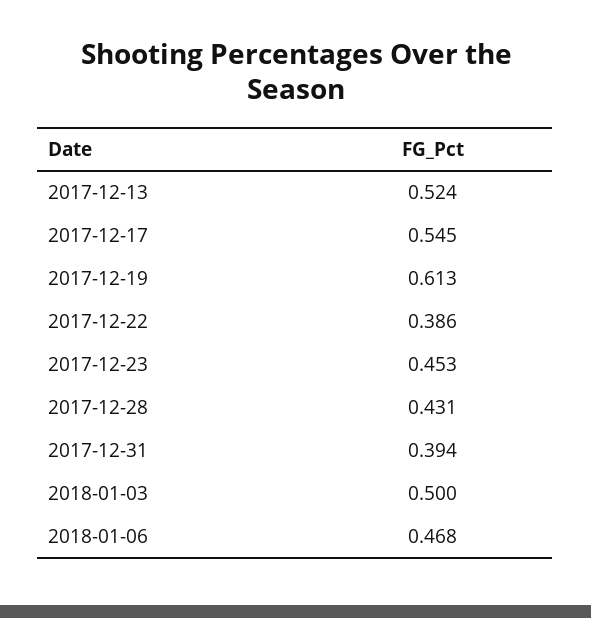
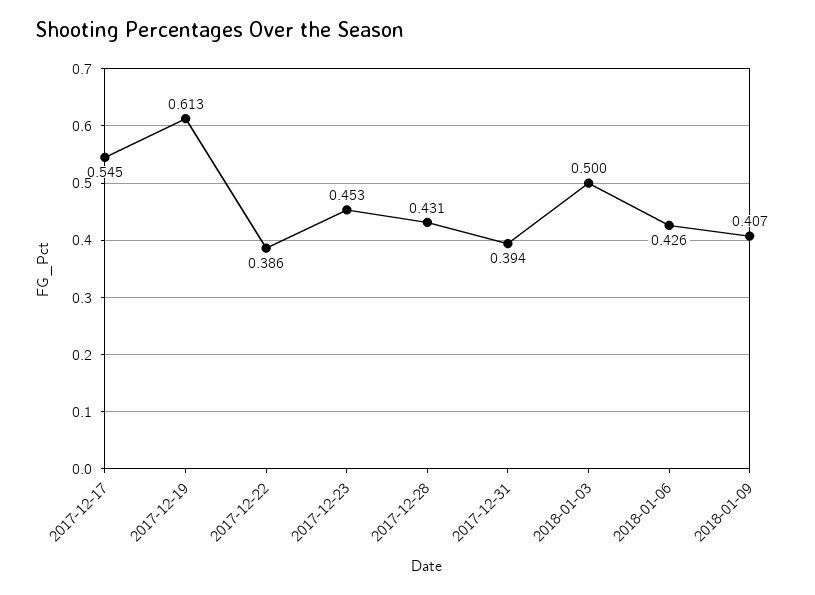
2017-12-13: 0.524 -> none
2018-01-06: 0.468 -> 0.426
2018-01-09: none -> 0.407

